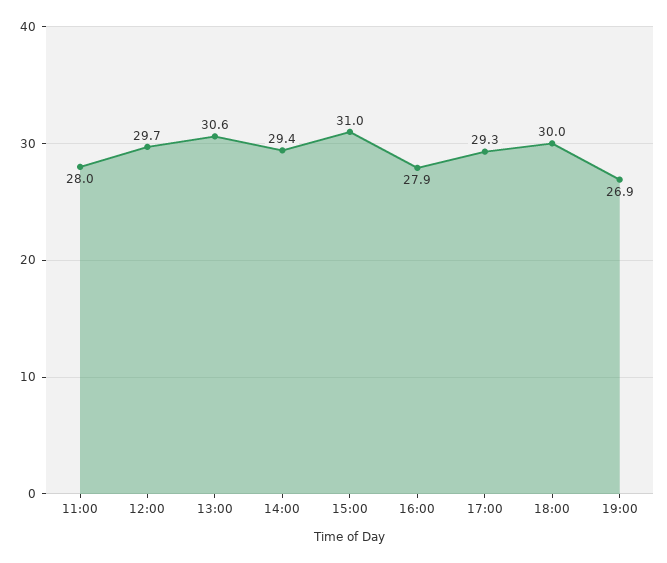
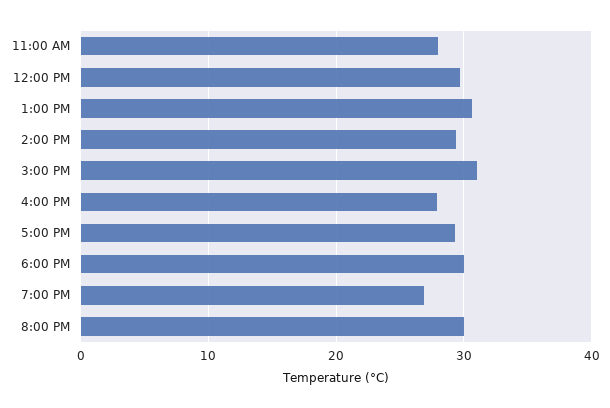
8:00 PM: none -> 30

